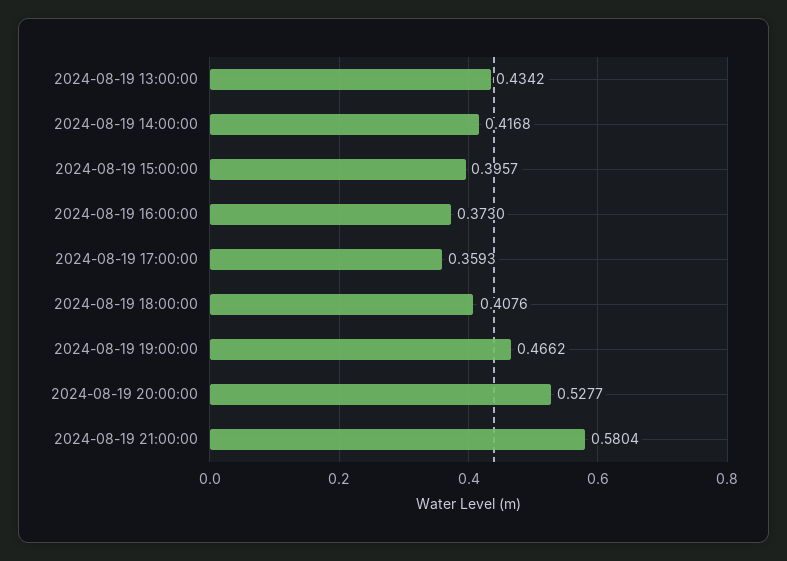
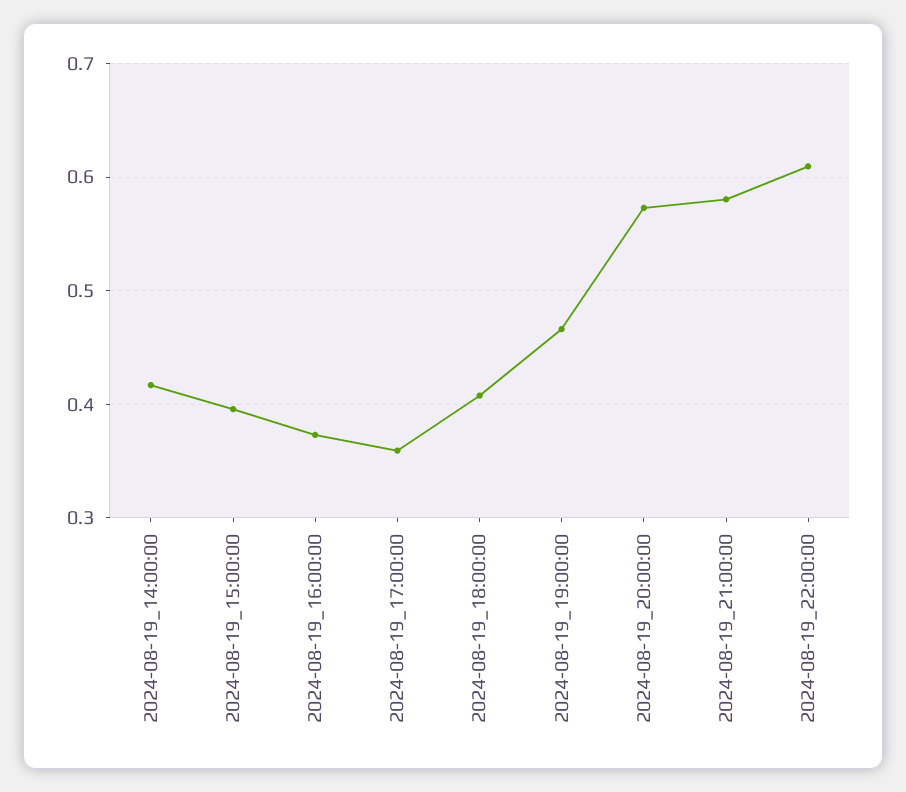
2024-08-19 13:00:00: 0.4342 -> none
2024-08-19 20:00:00: 0.5277 -> 0.57
2024-08-19_22:00:00: none -> 0.61

